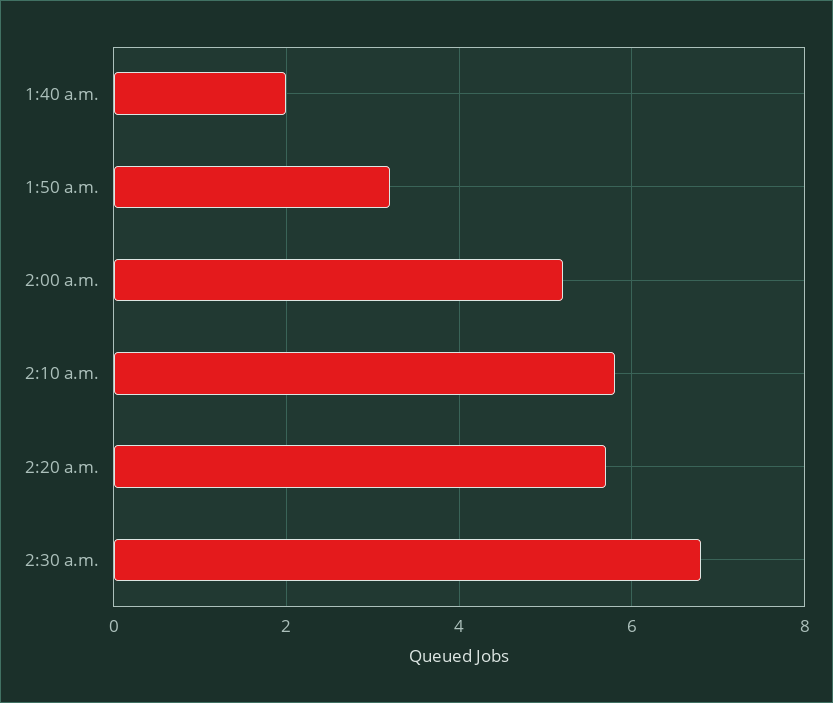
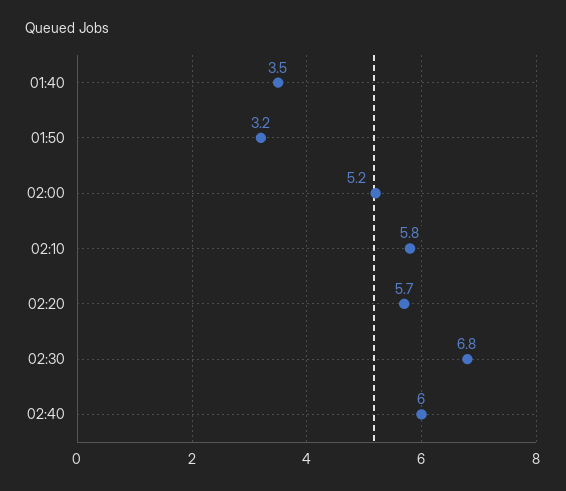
1:40 a.m.: 2 -> 3.5
02:40: none -> 6

